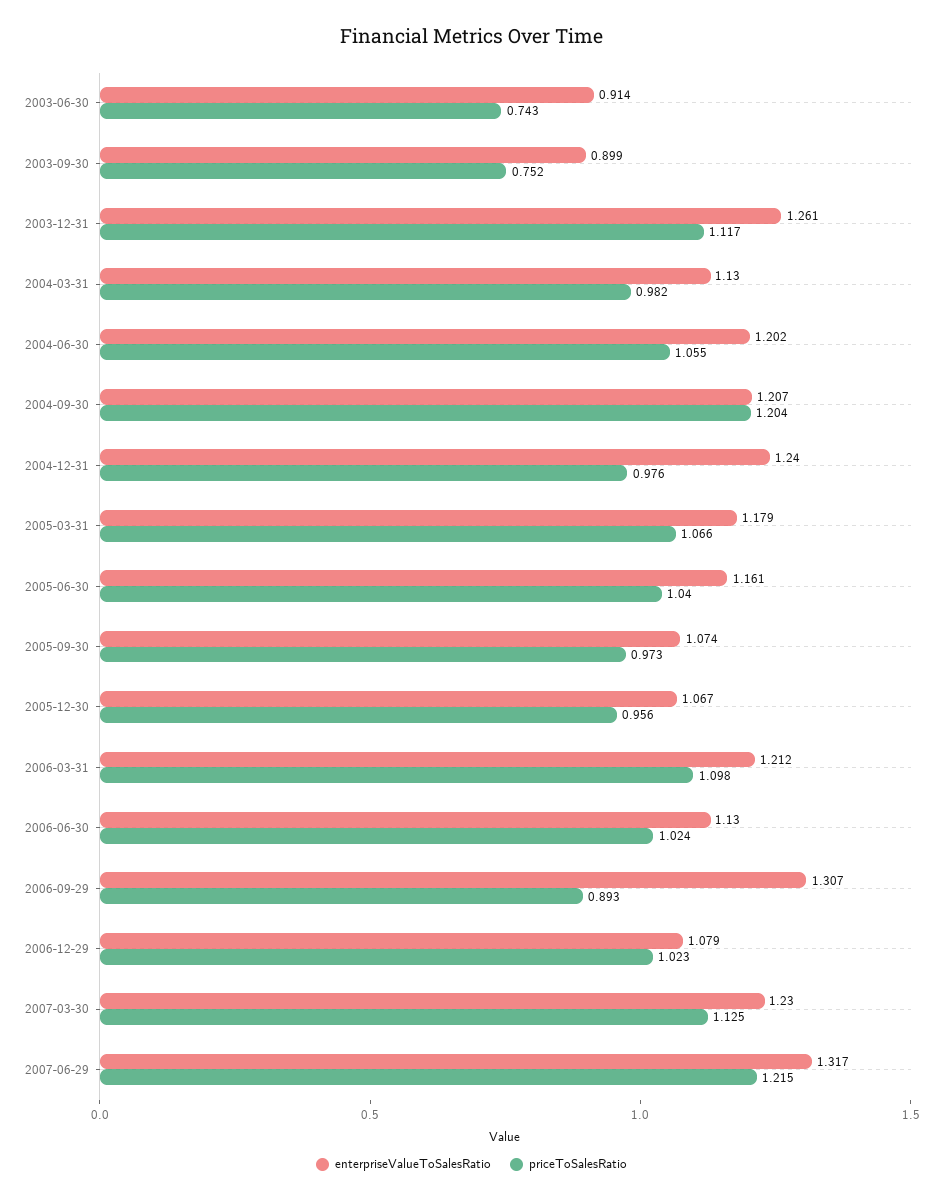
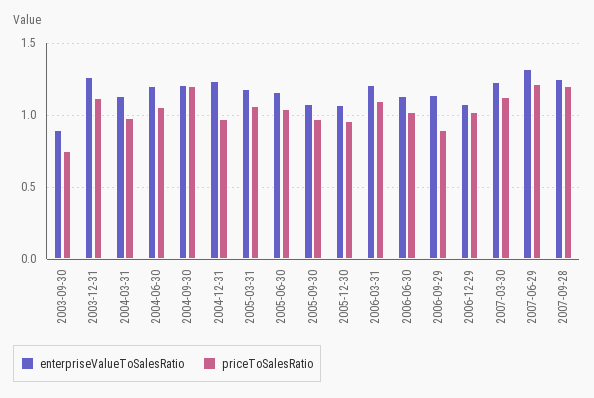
enterpriseValueToSalesRatio, 2003-06-30: 0.914 -> none
priceToSalesRatio, 2003-06-30: 0.743 -> none
enterpriseValueToSalesRatio, 2006-09-29: 1.307 -> 1.15
enterpriseValueToSalesRatio, 2007-09-28: none -> 1.25
priceToSalesRatio, 2007-09-28: none -> 1.2

